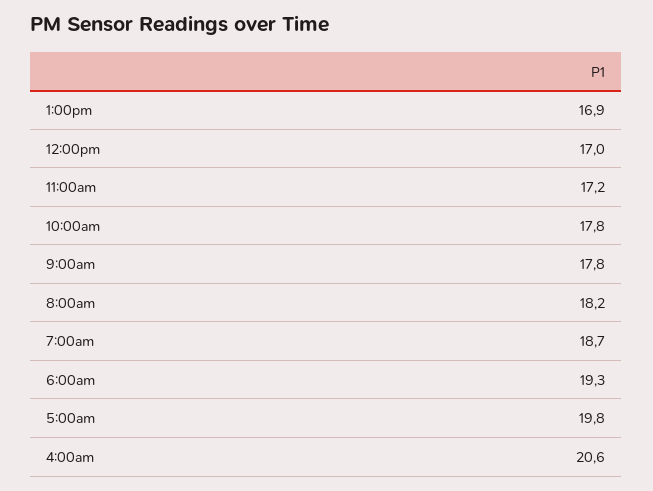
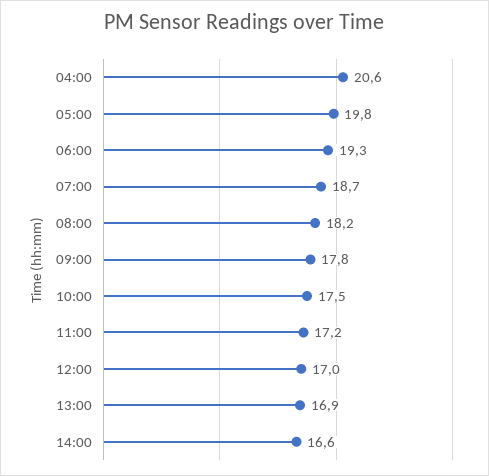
10:00am: 17.8 -> 17.5
14:00: none -> 16.6

